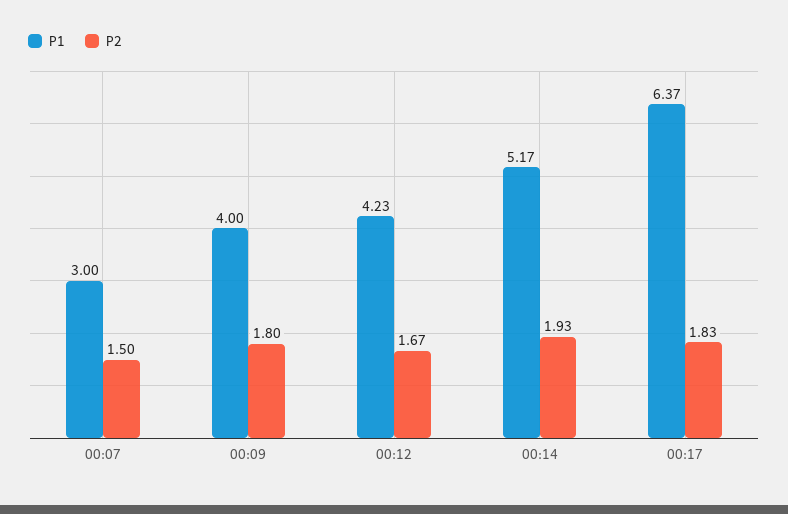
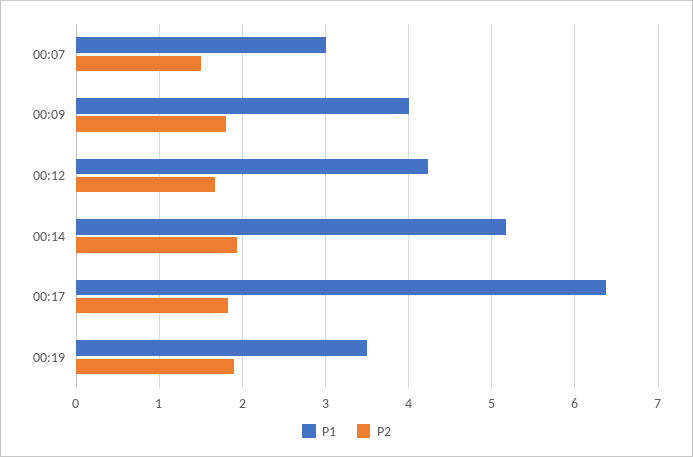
P1, 00:19: none -> 3.5
P2, 00:19: none -> 1.9

